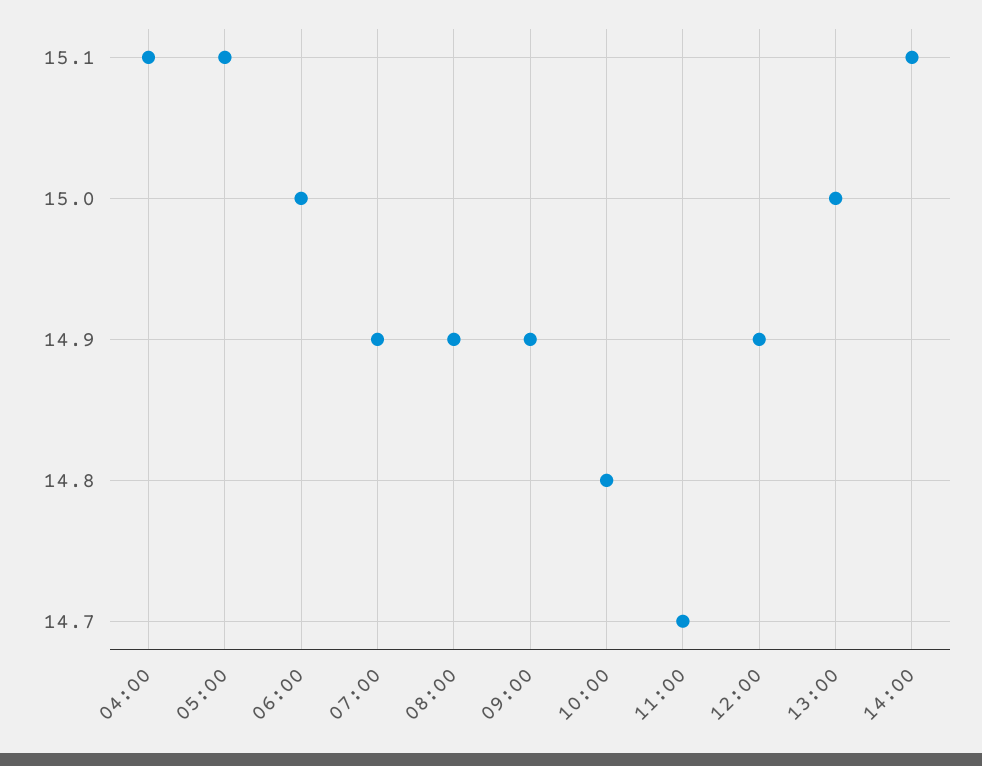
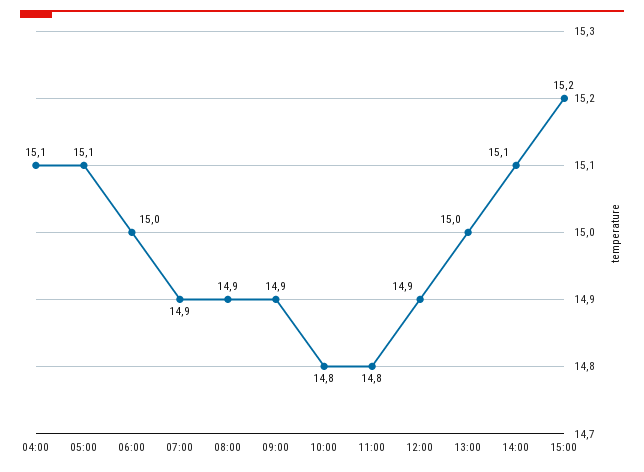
11:00: 14.7 -> 14.8
15:00: none -> 15.2

